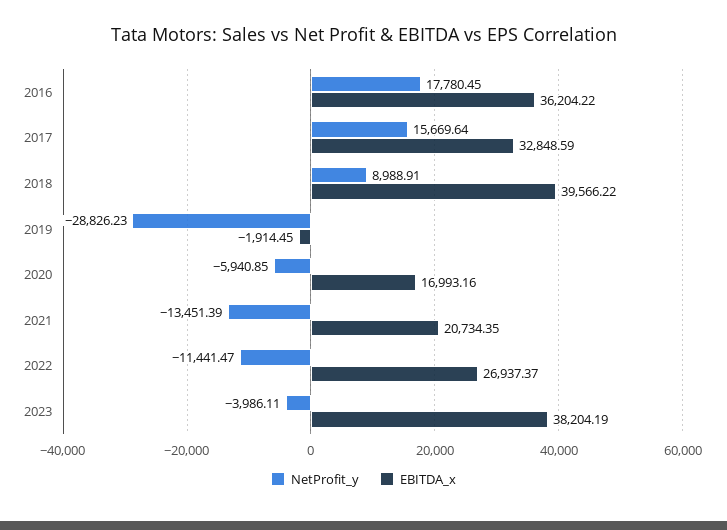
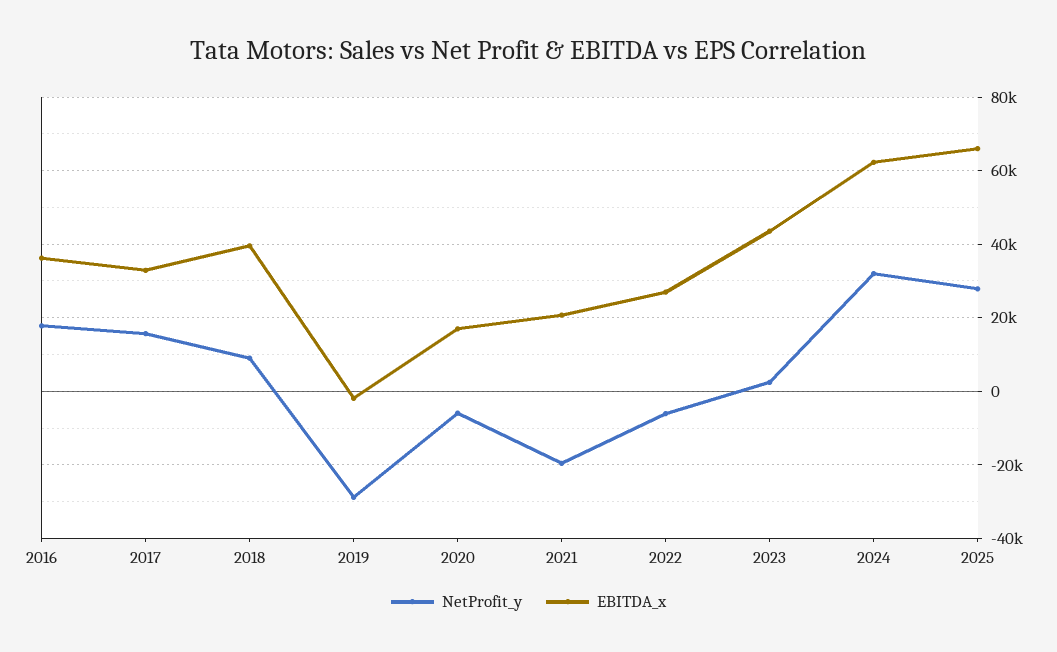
NetProfit_y, 2021: -13451.39 -> -20000
NetProfit_y, 2022: -11441.47 -> -6000
NetProfit_y, 2023: -3986.11 -> 2000
EBITDA_x, 2023: 38204.19 -> 44000
NetProfit_y, 2024: none -> 32000
EBITDA_x, 2024: none -> 62000
NetProfit_y, 2025: none -> 28000
EBITDA_x, 2025: none -> 66000

